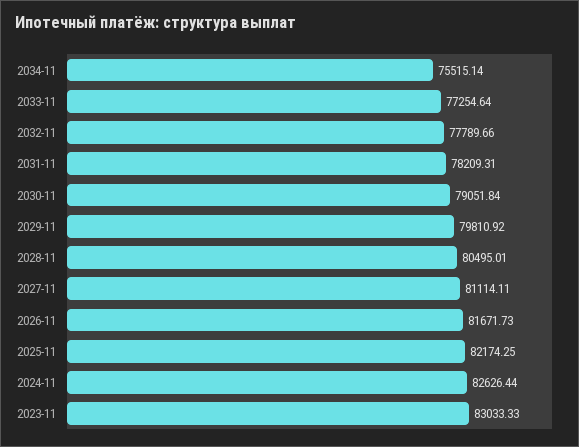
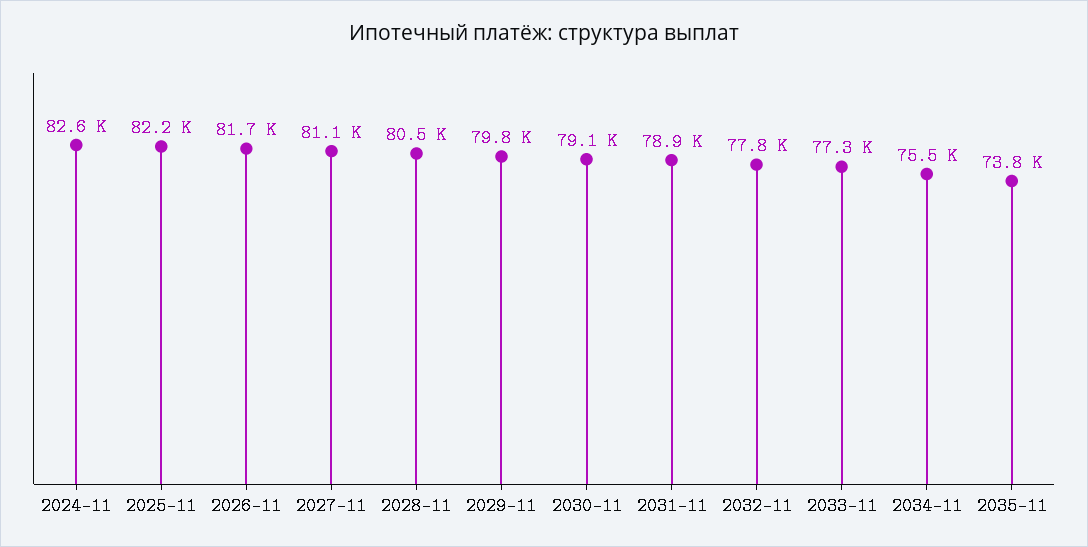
2031-11: 78209.31 -> 78900
2023-11: 83033.33 -> none
2035-11: none -> 73800

